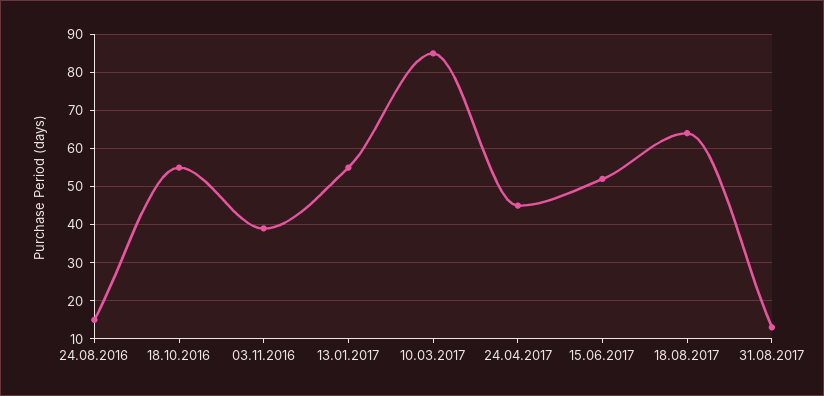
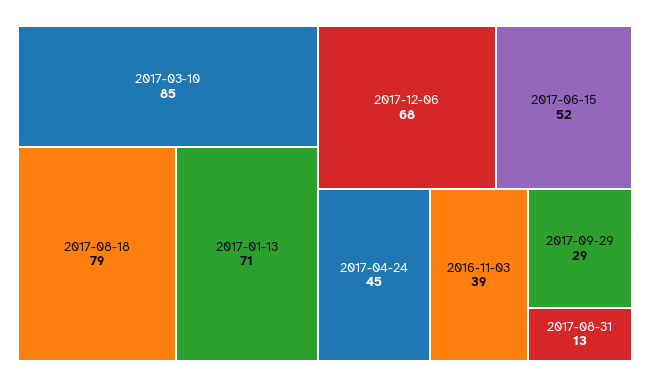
24.08.2016: 15 -> none
18.10.2016: 55 -> none
13.01.2017: 55 -> 71
18.08.2017: 65 -> 79
2017-12-06: none -> 68
2017-09-29: none -> 29

